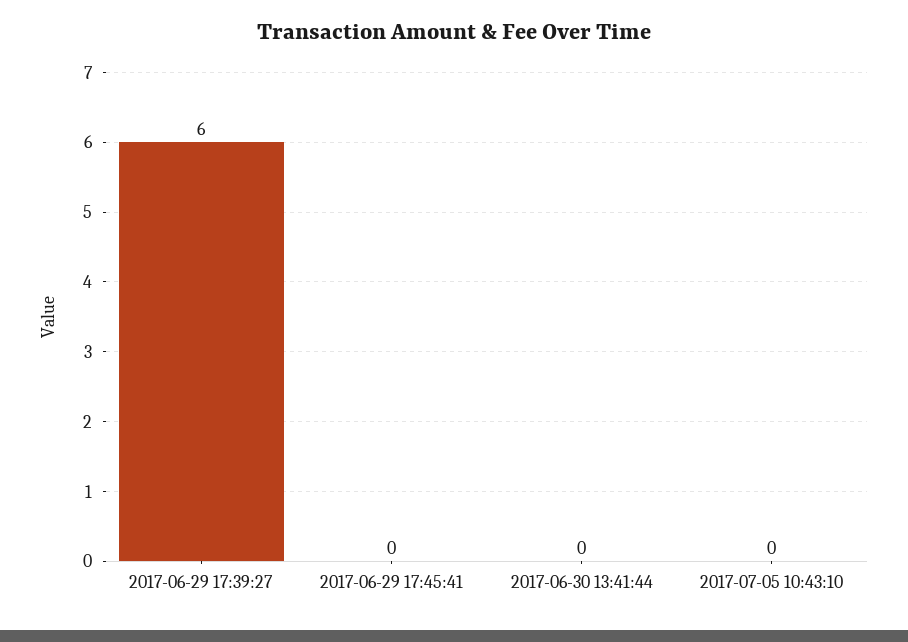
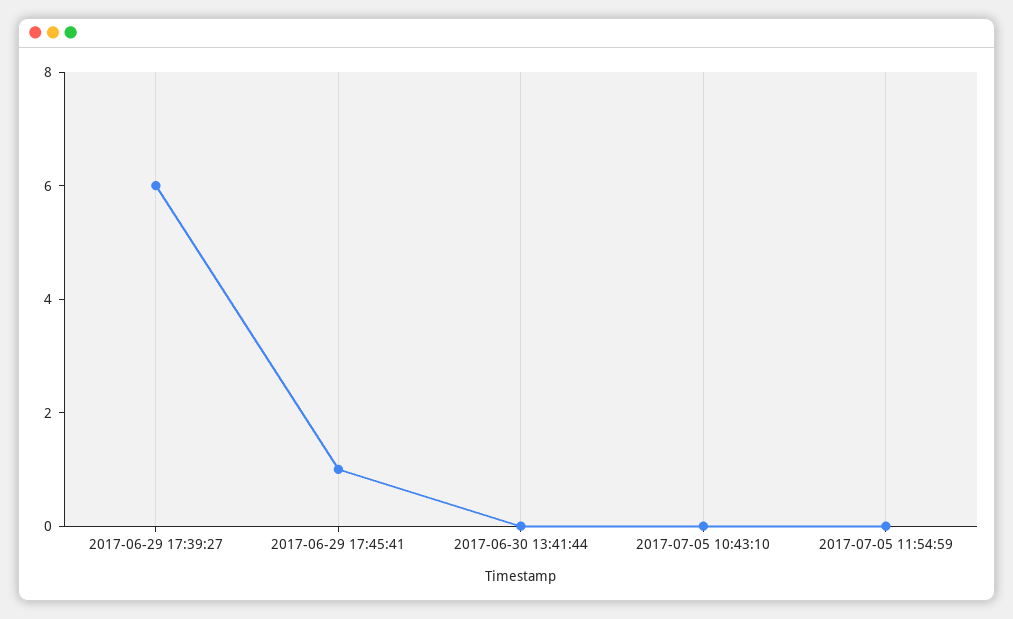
2017-06-29 17:45:41: 0 -> 1
2017-07-05 11:54:59: none -> 0

